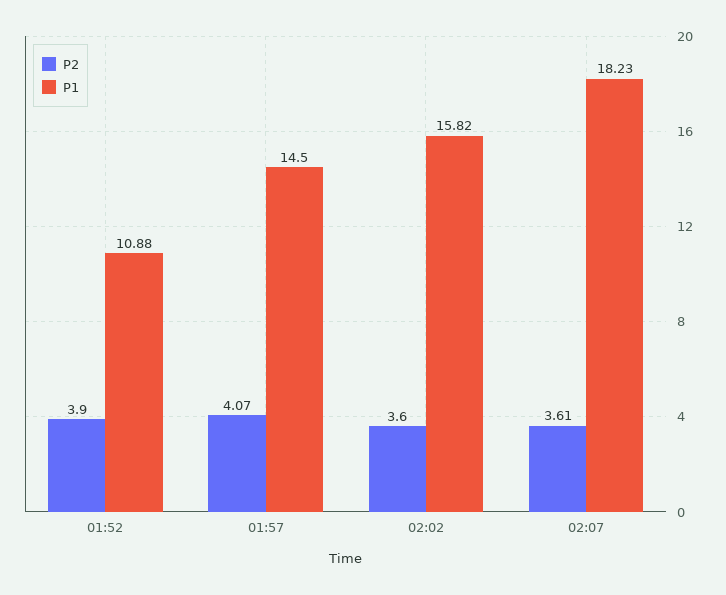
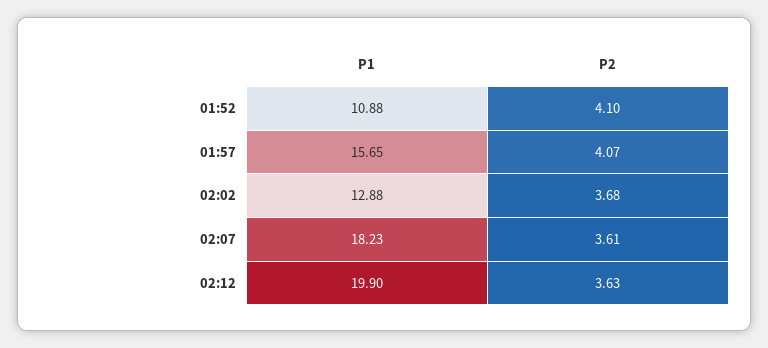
P2, 01:52: 3.9 -> 4.1
P1, 01:57: 14.5 -> 15.65
P2, 02:02: 3.6 -> 3.68
P1, 02:02: 15.82 -> 12.88
P1, 02:12: none -> 19.9
P2, 02:12: none -> 3.63

